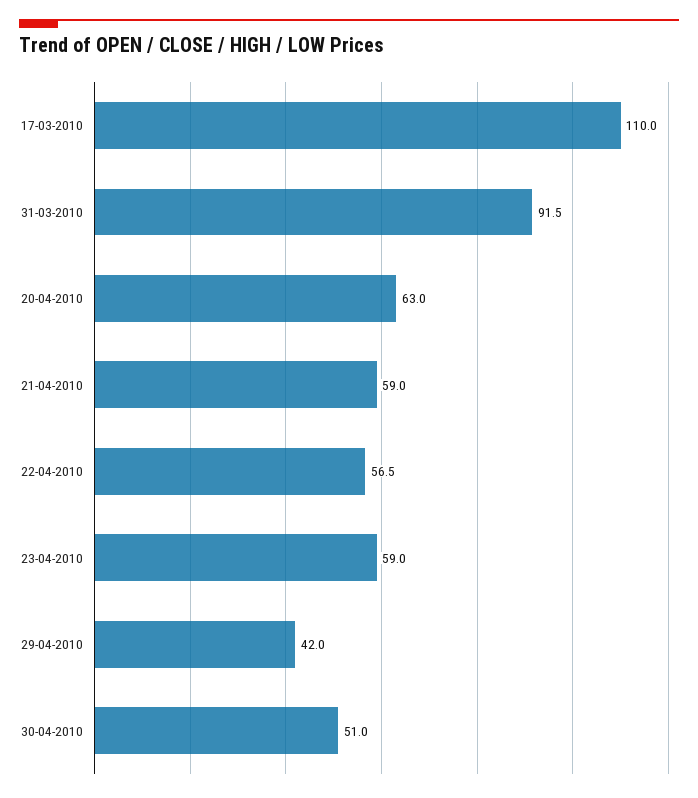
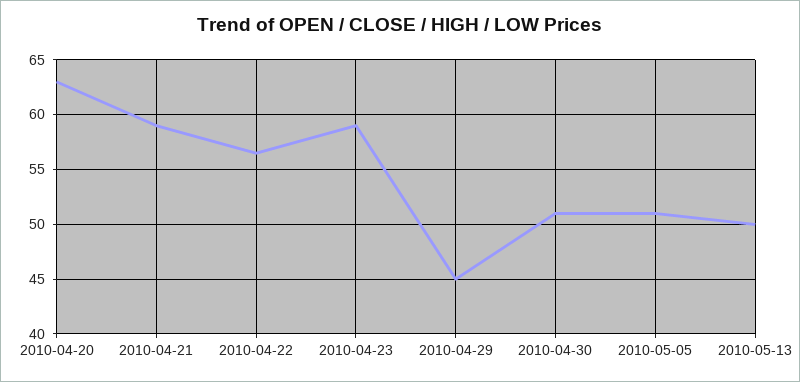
17-03-2010: 110 -> none
31-03-2010: 91.5 -> none
29-04-2010: 42 -> 45
2010-05-05: none -> 51
2010-05-13: none -> 50

